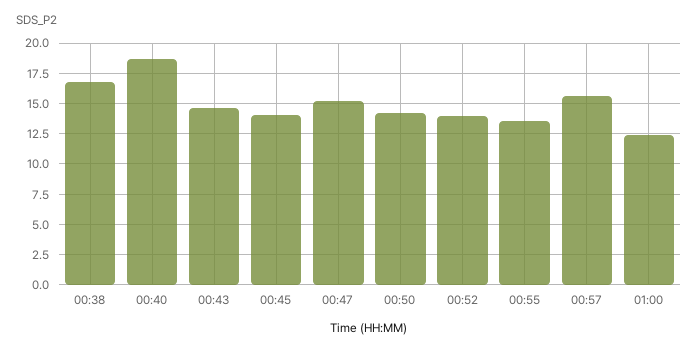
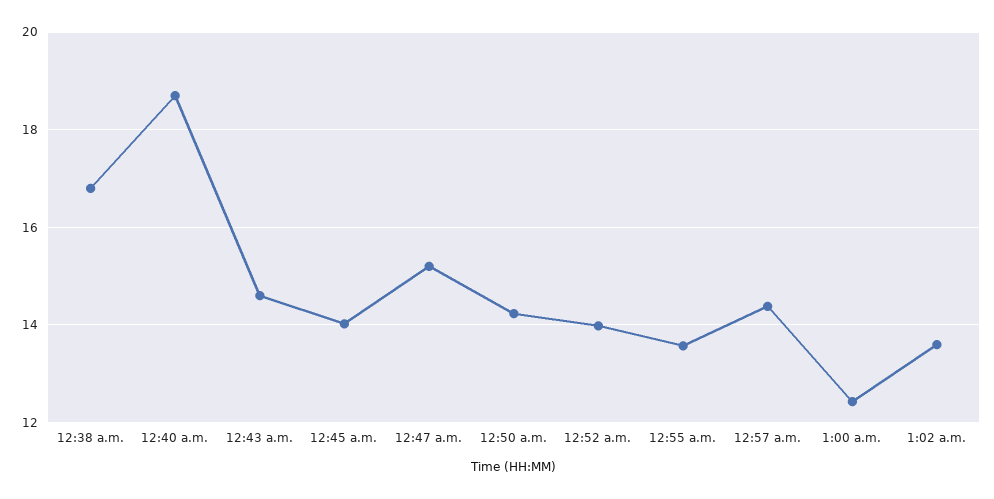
00:57: 15.5 -> 14.4
1:02 a.m.: none -> 13.6

